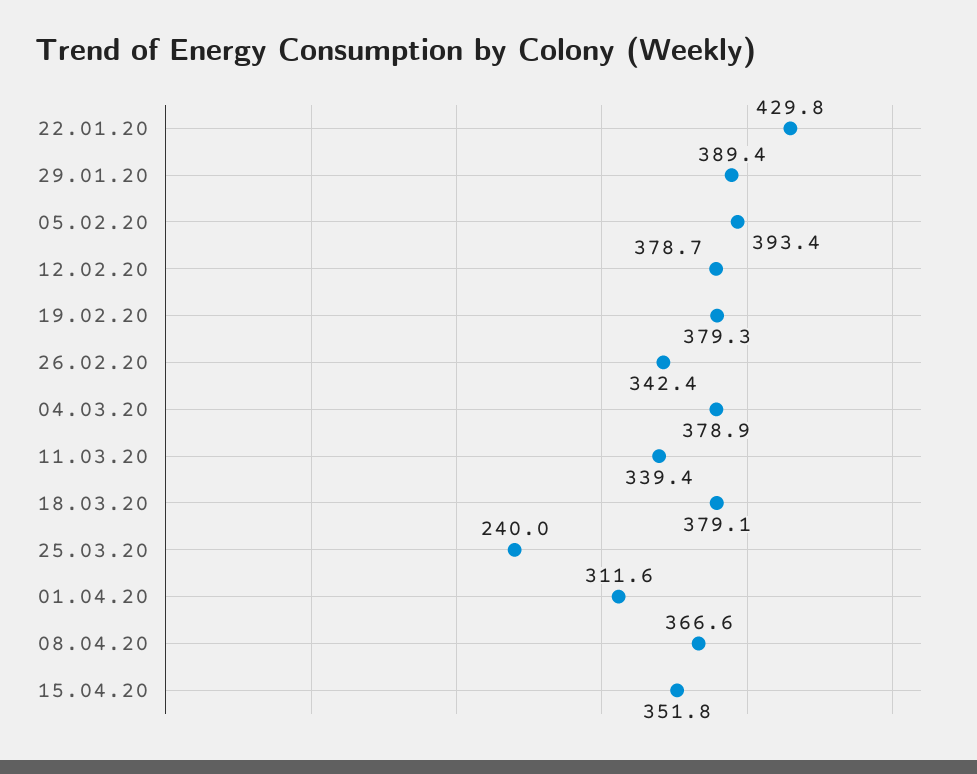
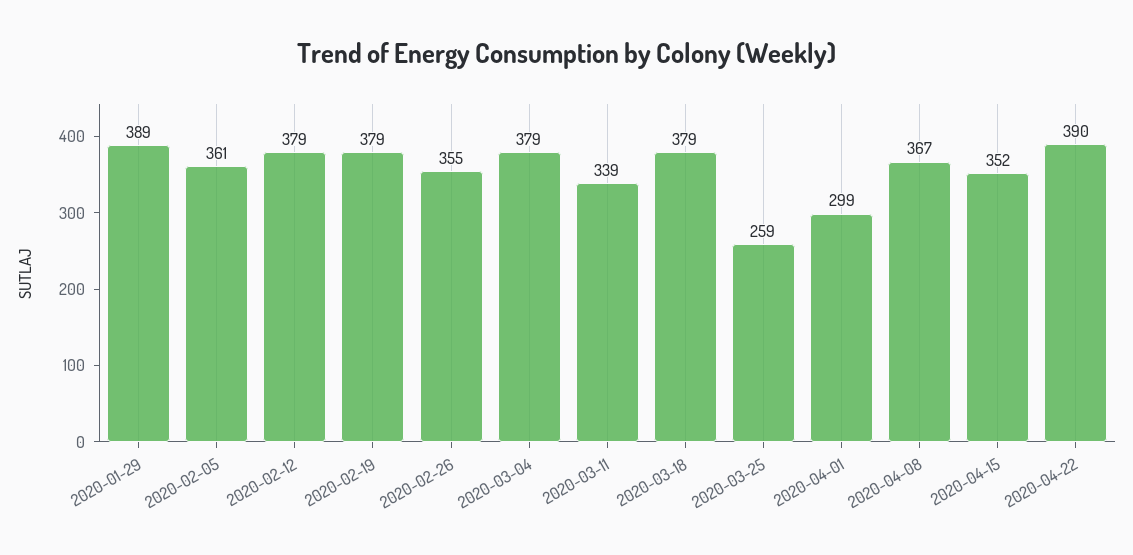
22.01.20: 429.8 -> none
05.02.20: 393.4 -> 361
26.02.20: 342.4 -> 355
25.03.20: 240 -> 259
01.04.20: 311.6 -> 299
2020-04-22: none -> 390

